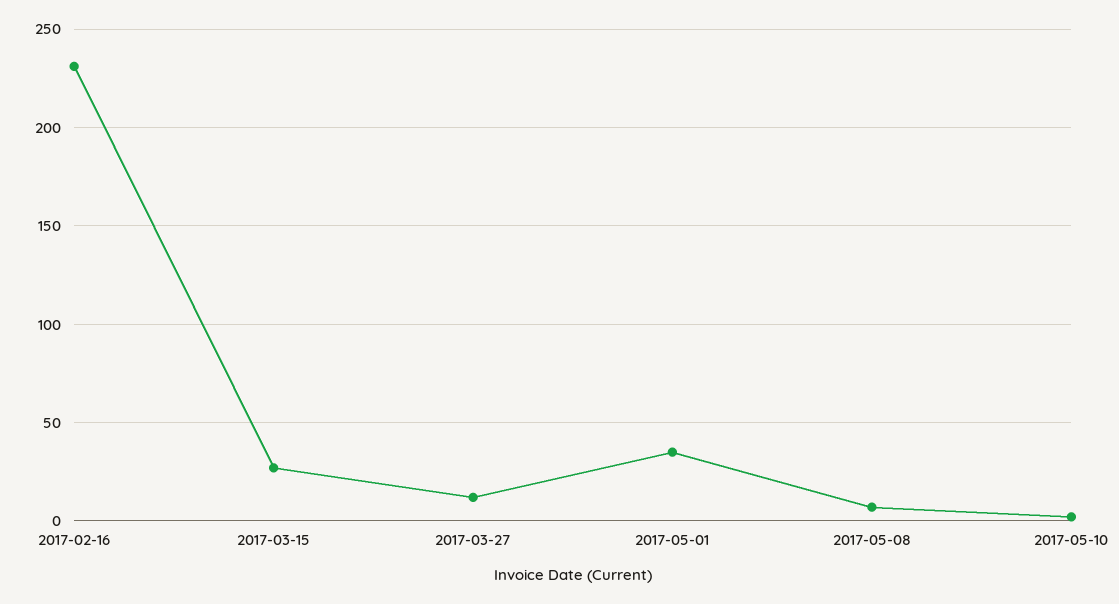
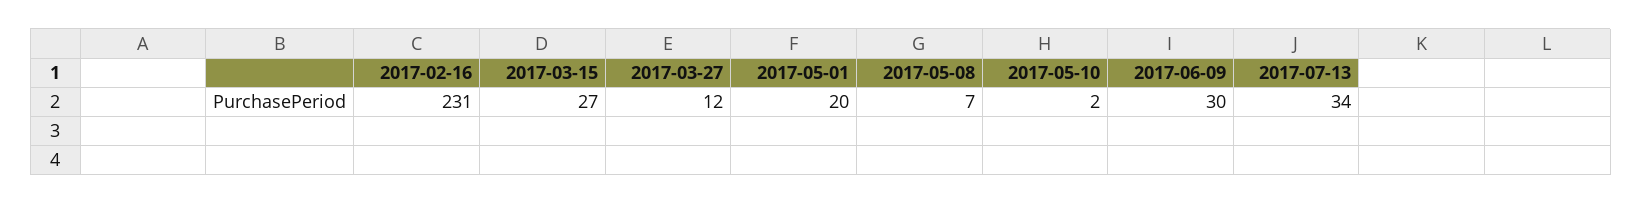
2017-05-01: 35 -> 20
2017-06-09: none -> 30
2017-07-13: none -> 34

